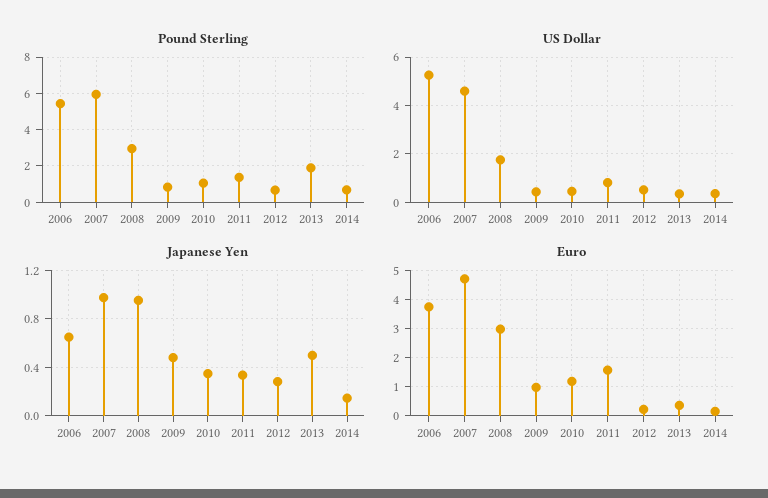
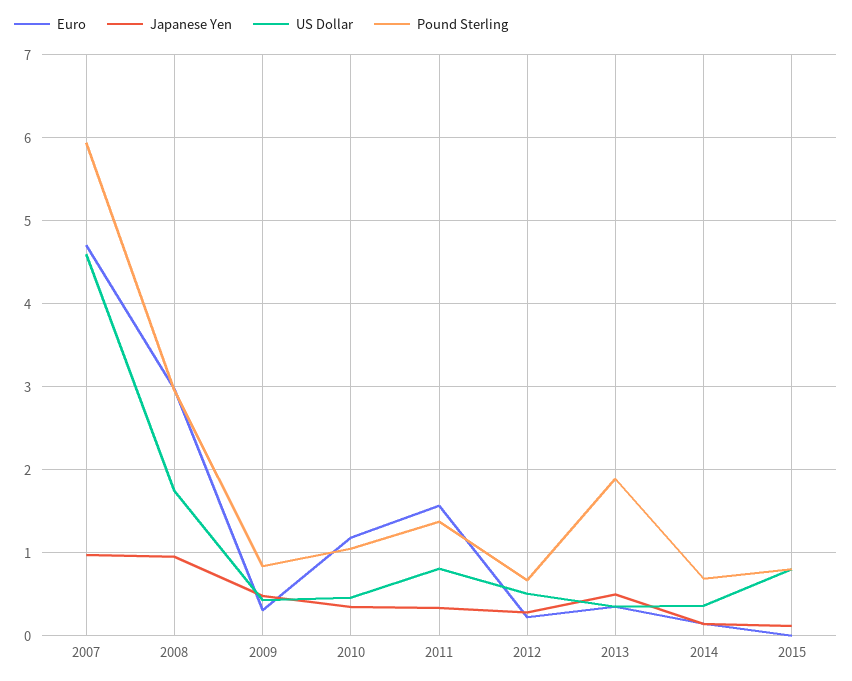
Pound Sterling, 2006: 5.5 -> none
US Dollar, 2006: 5.25 -> none
Japanese Yen, 2006: 0.65 -> none
Euro, 2006: 3.75 -> none
Euro, 2009: 1 -> 0.3
Euro, 2015: none -> 0
Japanese Yen, 2015: none -> 0.1
US Dollar, 2015: none -> 0.8
Pound Sterling, 2015: none -> 0.8

